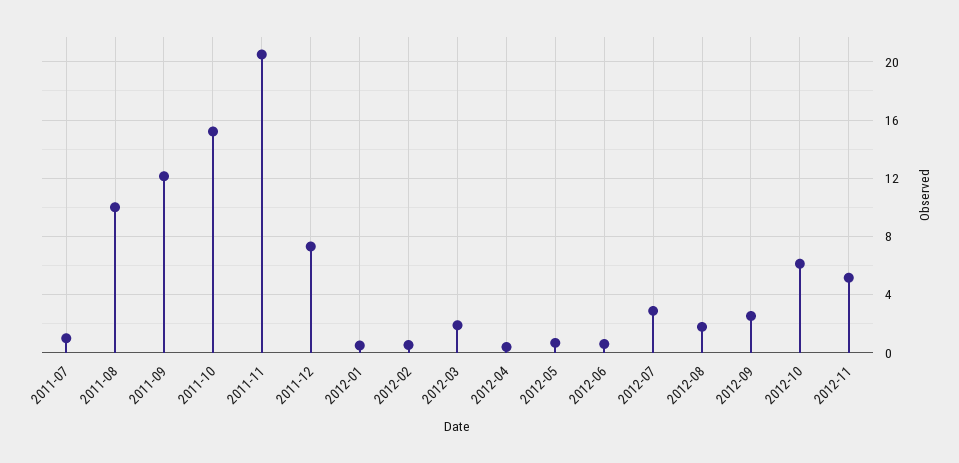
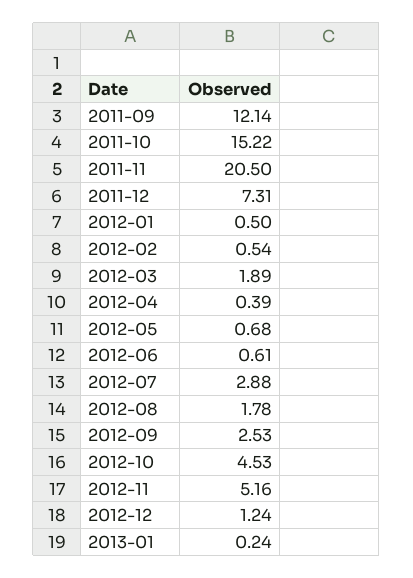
2011-07: 1 -> none
2011-08: 10 -> none
2012-10: 6 -> 4.53
2012-12: none -> 1.24
2013-01: none -> 0.24

